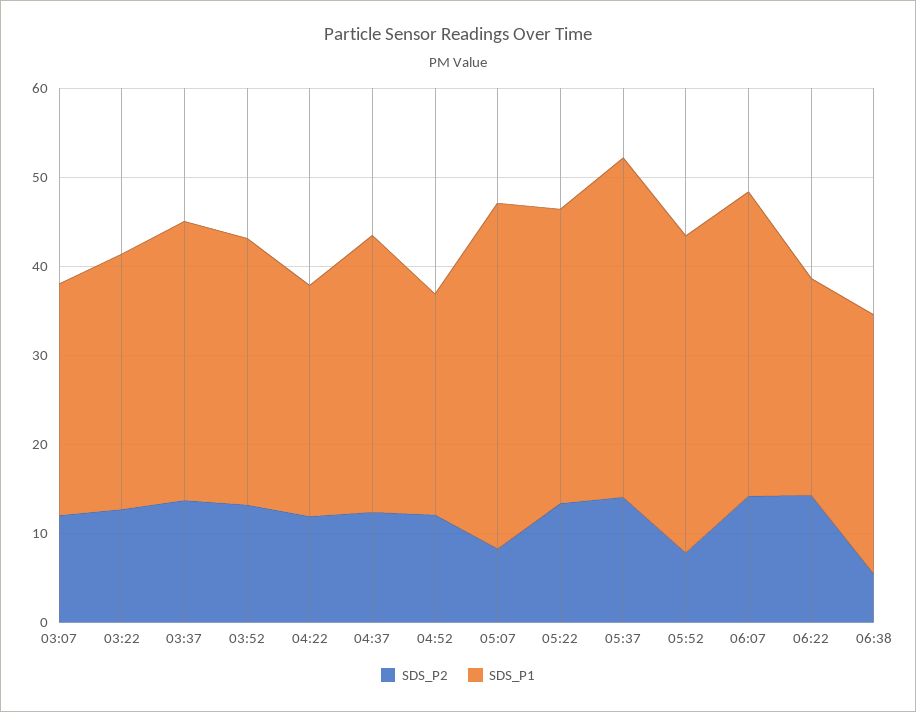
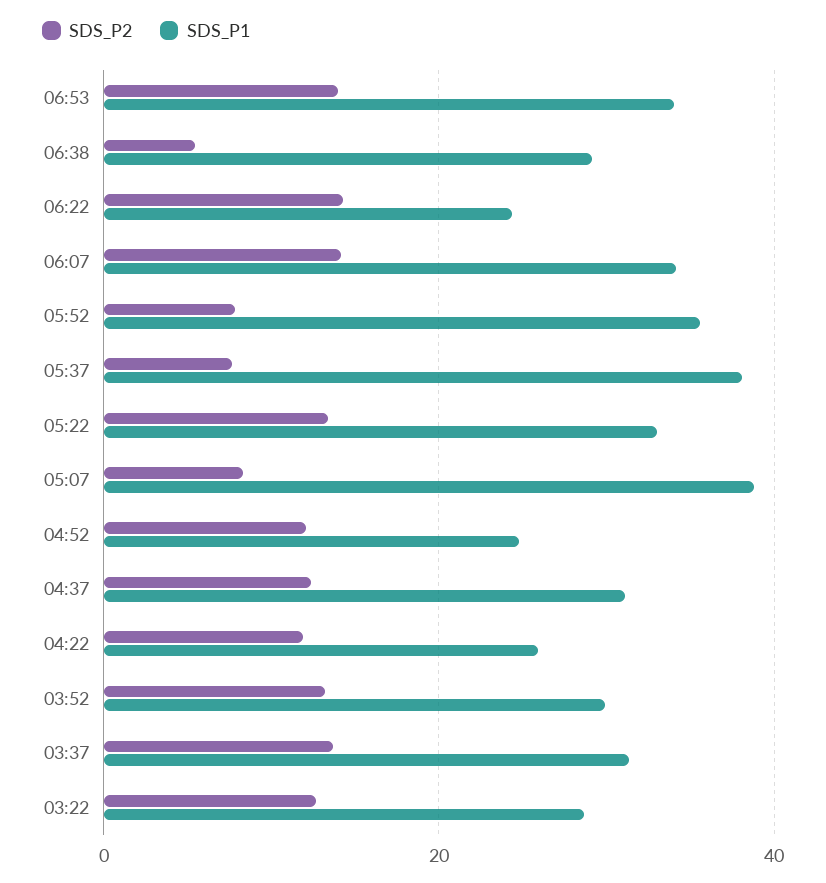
SDS_P2, 03:07: 12 -> none
SDS_P1, 03:07: 26 -> none
SDS_P2, 05:37: 14 -> 8
SDS_P2, 06:53: none -> 14
SDS_P1, 06:53: none -> 34

